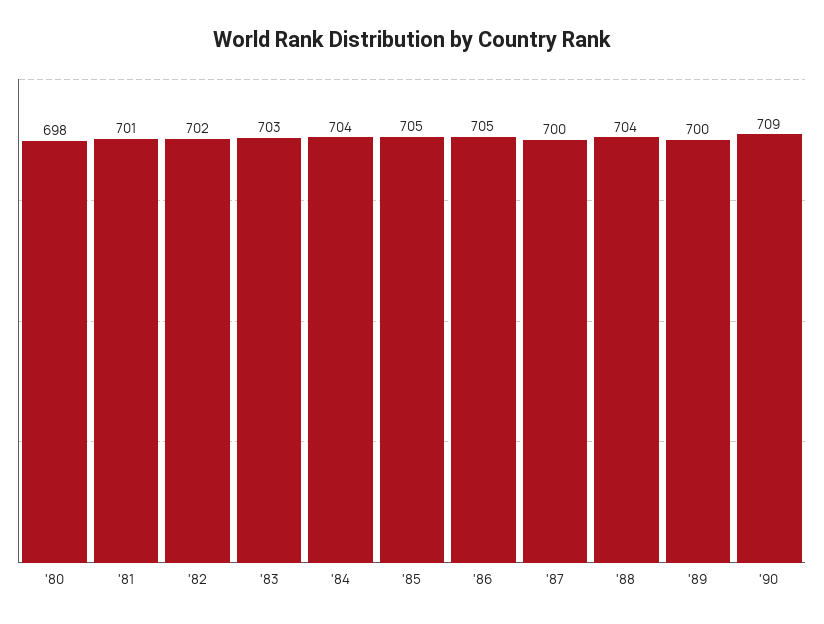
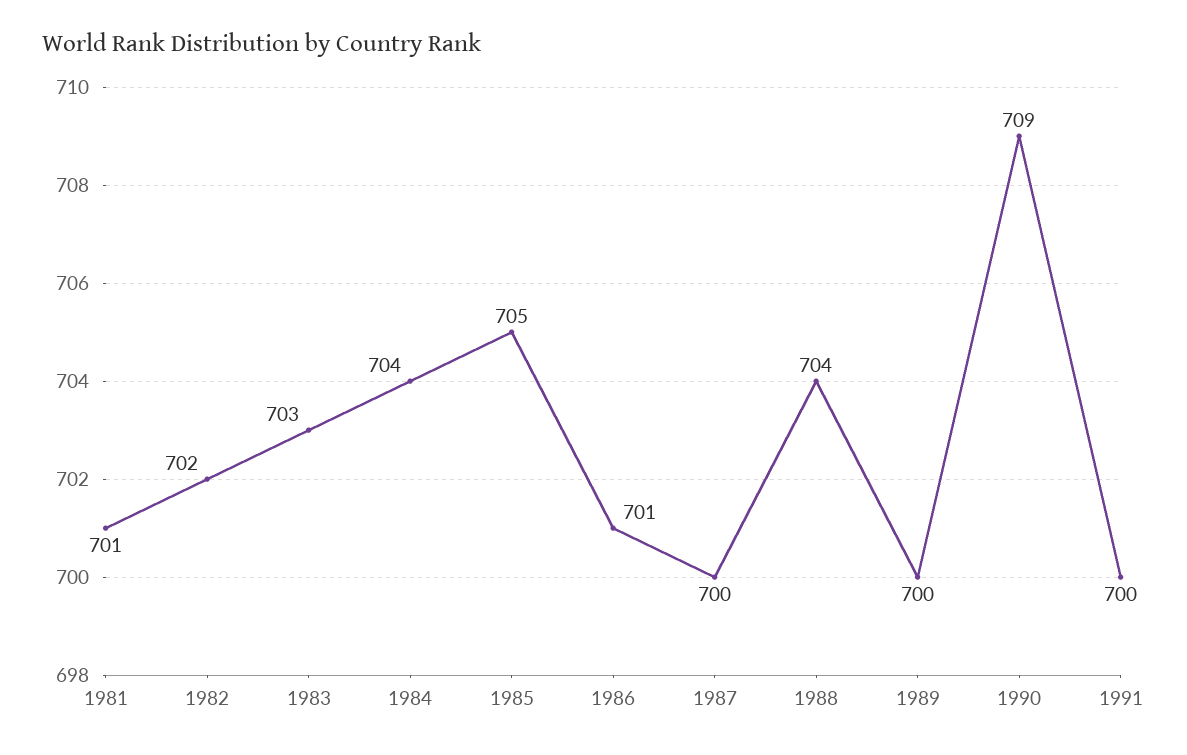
'80: 698 -> none
'86: 705 -> 701
1991: none -> 700

